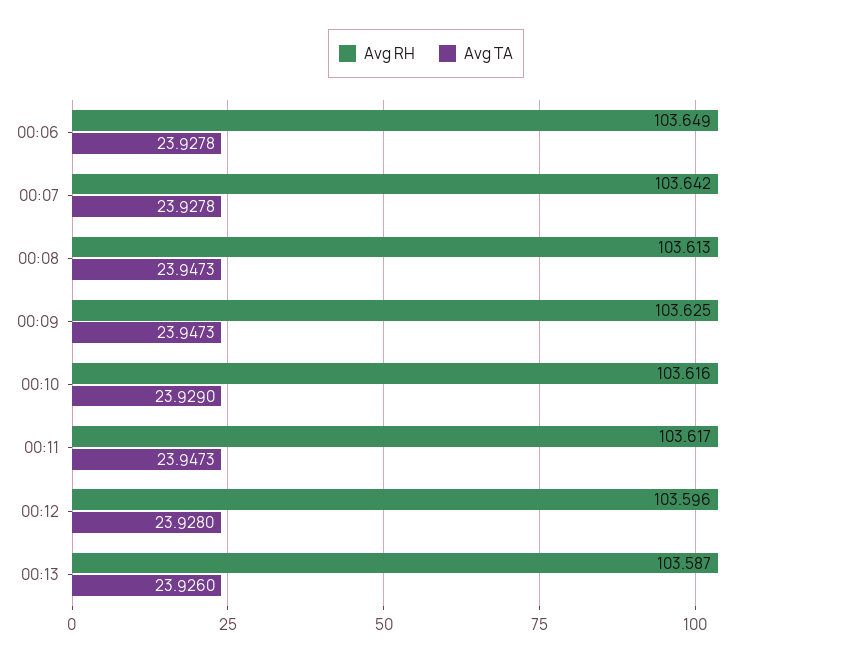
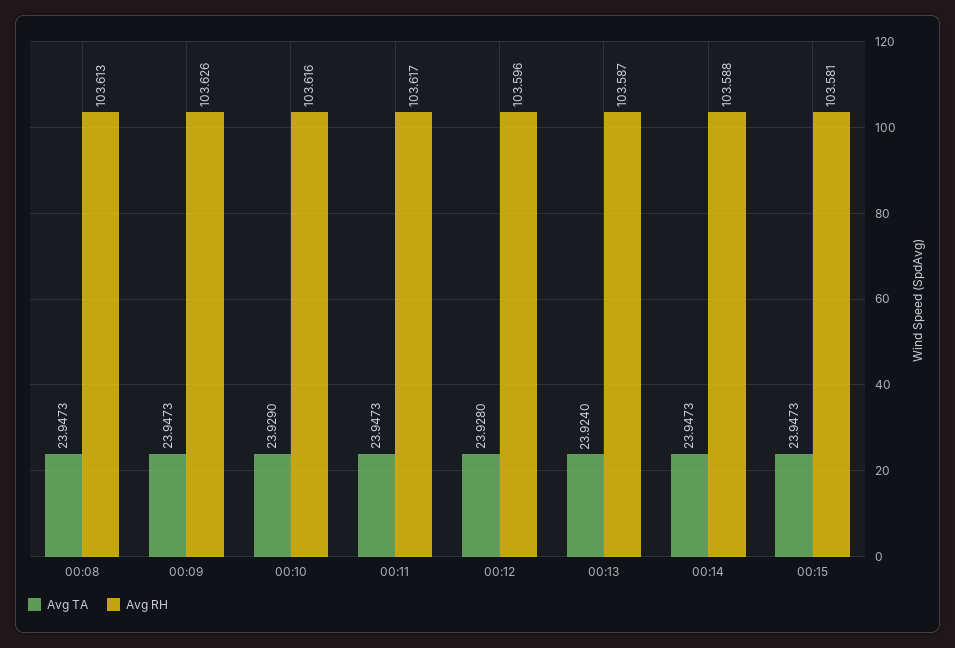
Avg RH, 00:06: 103.649 -> none
Avg TA, 00:06: 23.9278 -> none
Avg RH, 00:07: 103.642 -> none
Avg TA, 00:07: 23.9278 -> none
Avg RH, 00:09: 103.625 -> 103.626
Avg TA, 00:13: 23.926 -> 23.924
Avg TA, 00:14: none -> 23.9473
Avg RH, 00:14: none -> 103.588
Avg TA, 00:15: none -> 23.9473
Avg RH, 00:15: none -> 103.581

